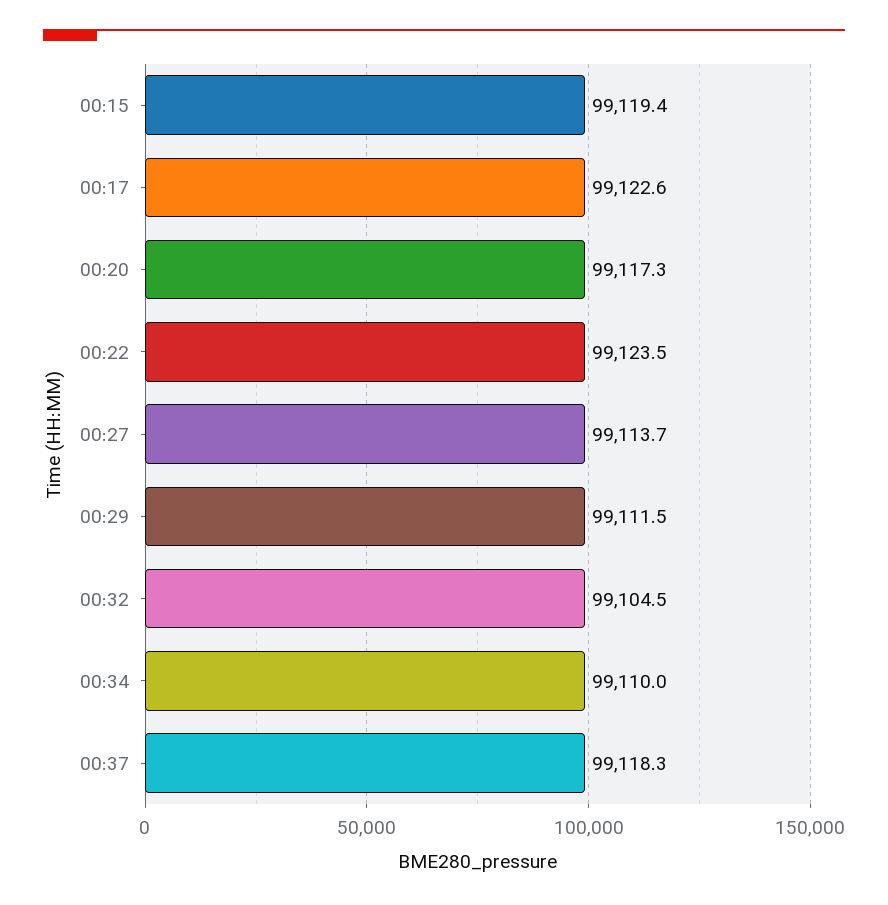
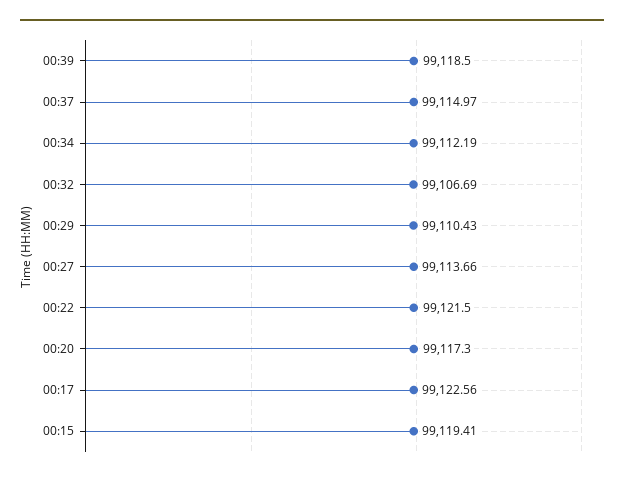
00:22: 99123.5 -> 99121.5
00:29: 99111.5 -> 99110.43
00:32: 99104.5 -> 99106.69
00:34: 99110 -> 99112.19
00:37: 99118.3 -> 99114.97
00:39: none -> 99118.5

